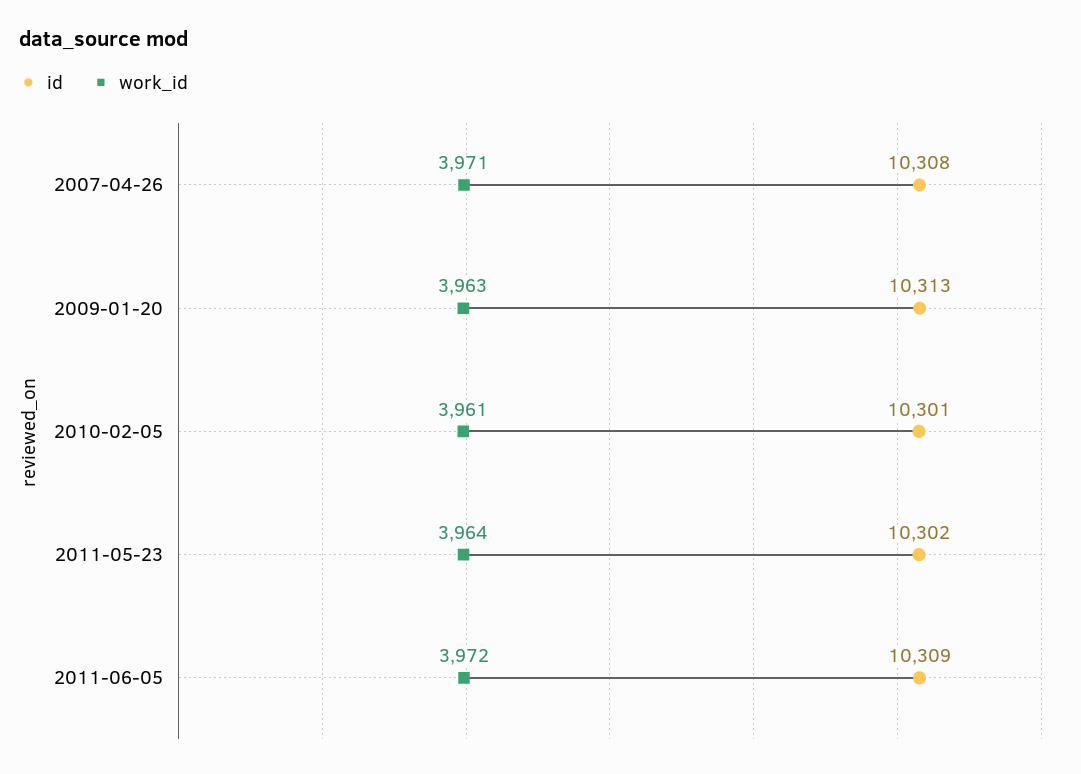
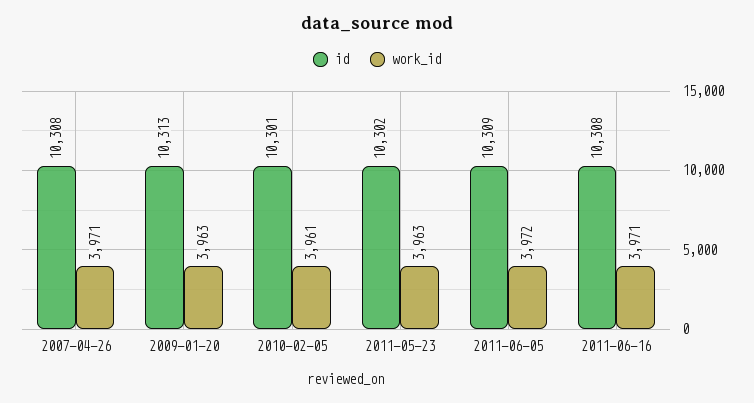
work_id, 2011-05-23: 3964 -> 3963
id, 2011-06-16: none -> 10308
work_id, 2011-06-16: none -> 3971

